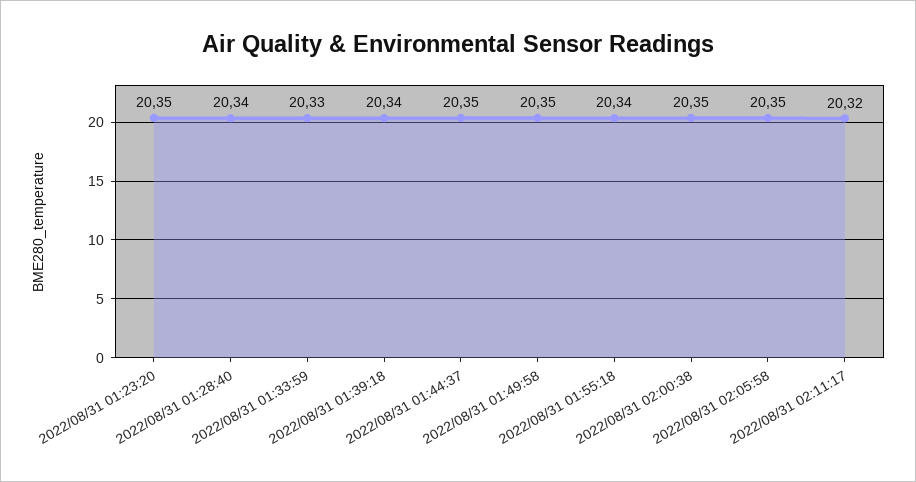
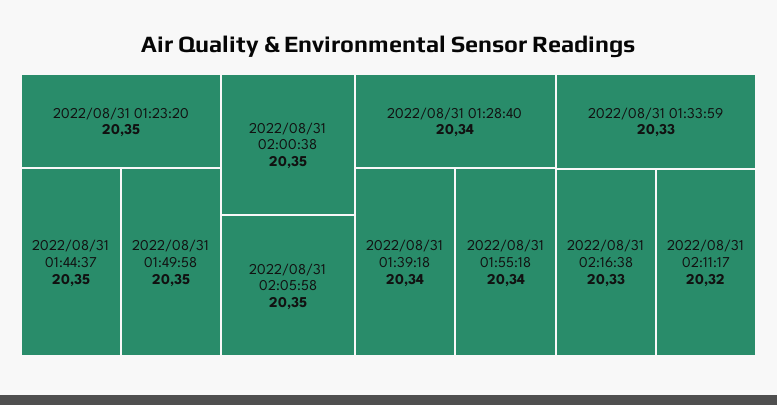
2022/08/31 02:16:38: none -> 20.33

